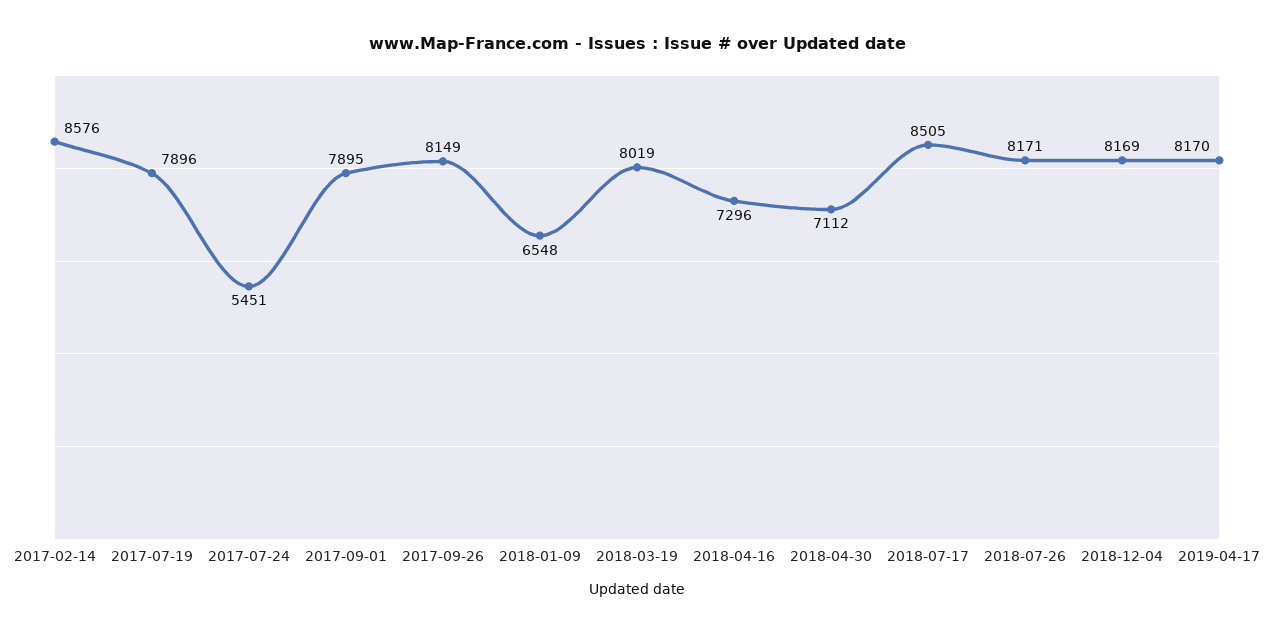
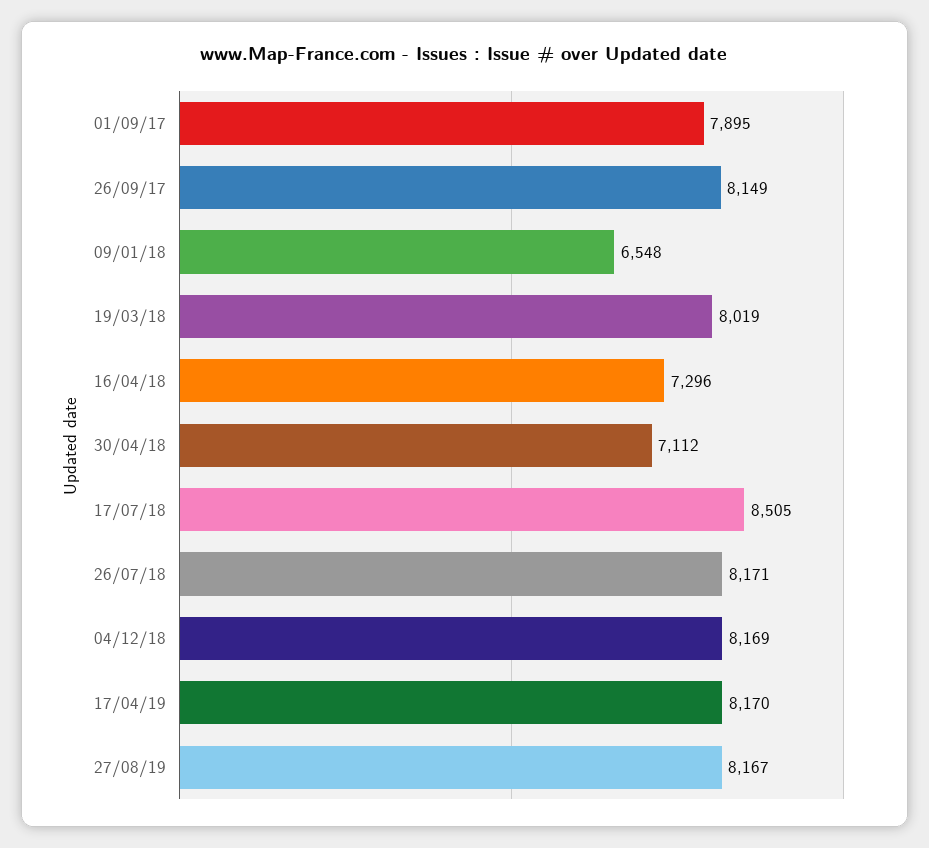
2017-02-14: 8576 -> none
2017-07-19: 7896 -> none
2017-07-24: 5451 -> none
27/08/19: none -> 8167

